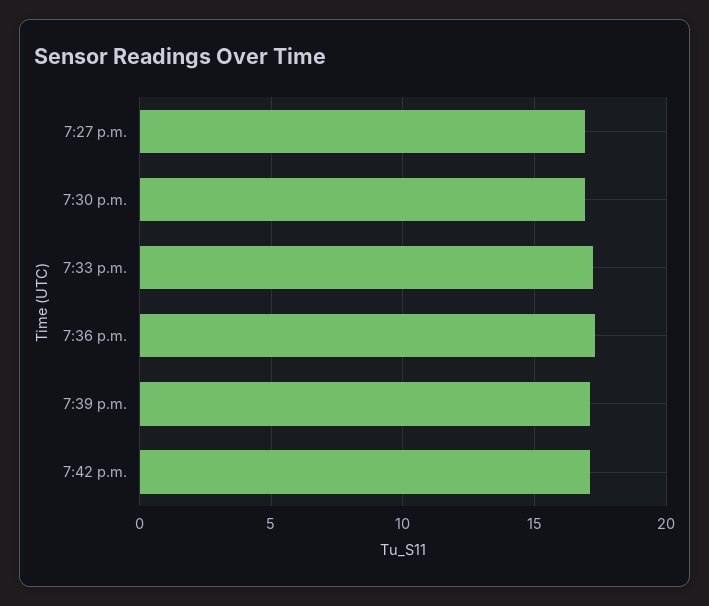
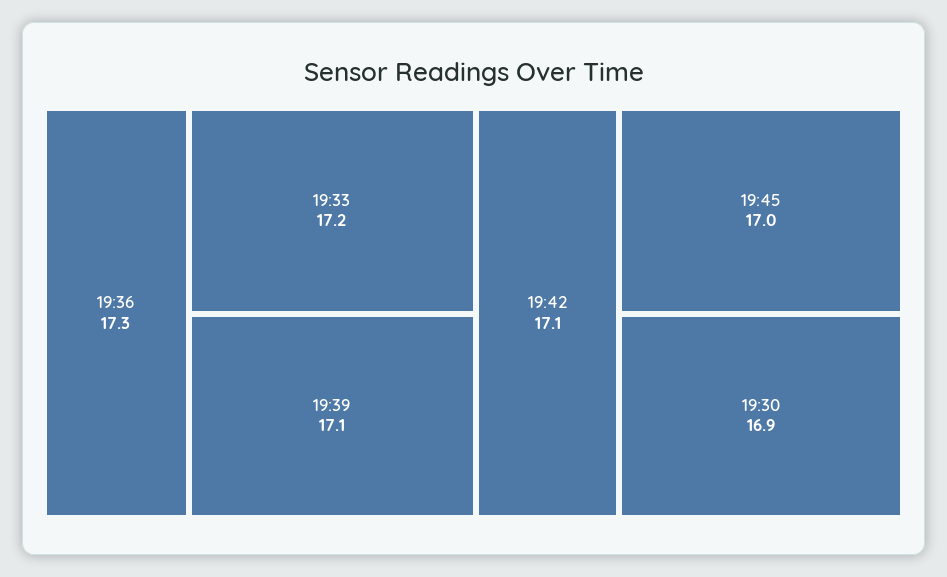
7:27 p.m.: 17 -> none
19:45: none -> 17

